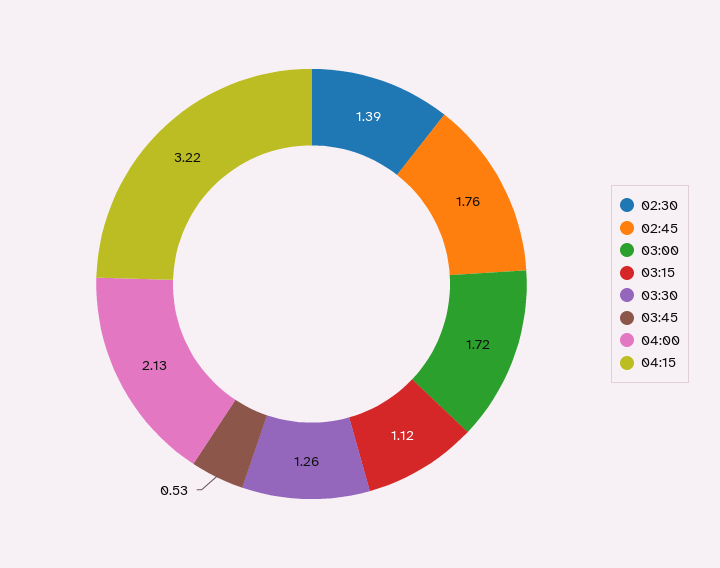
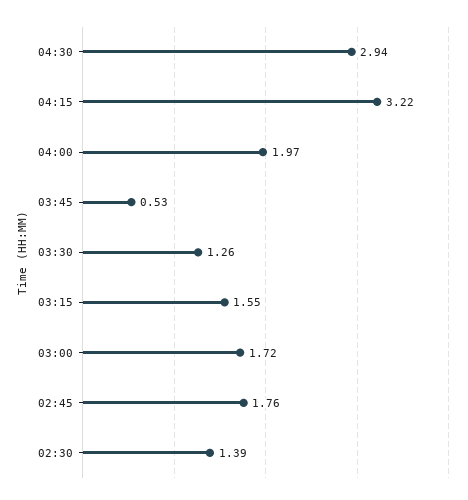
03:15: 1.12 -> 1.55
04:00: 2.13 -> 1.97
04:30: none -> 2.94

